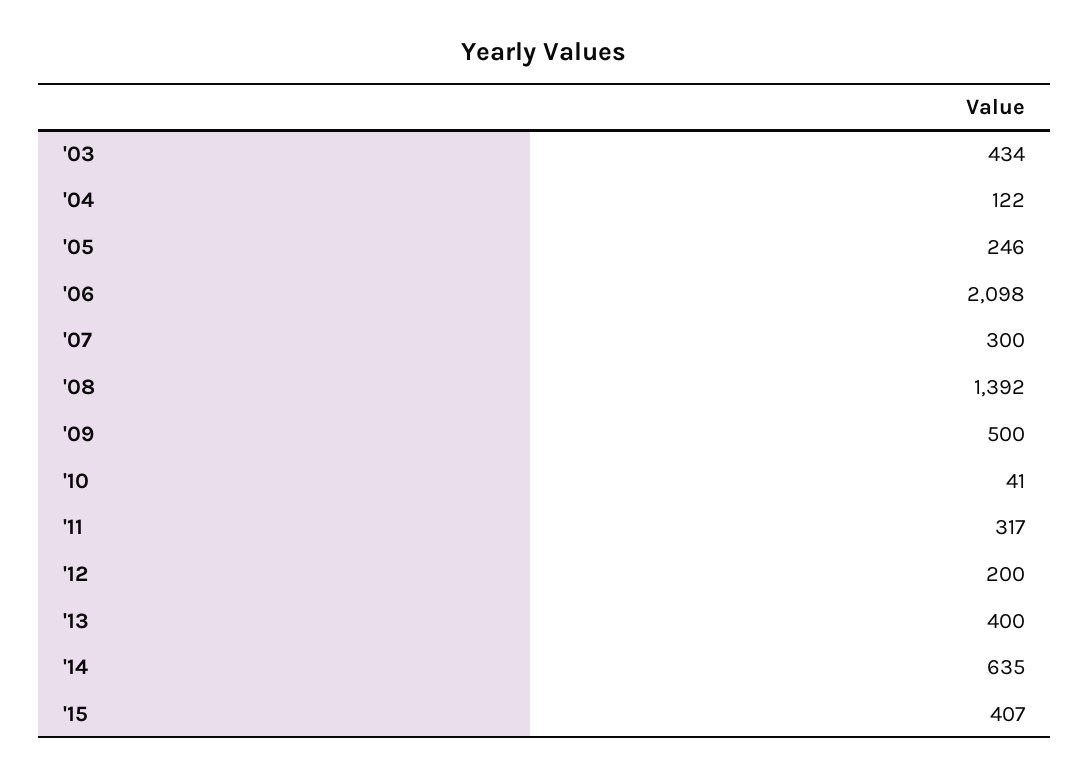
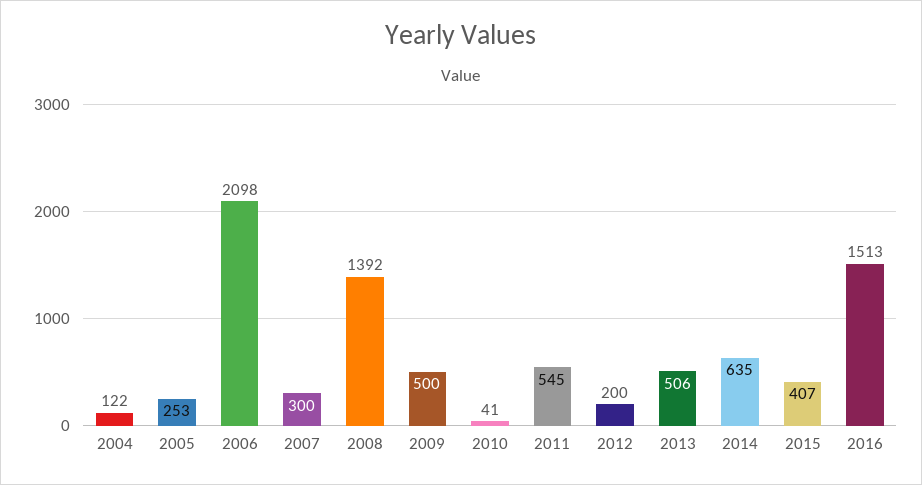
'03: 434 -> none
'05: 246 -> 253
'11: 317 -> 545
'13: 400 -> 506
2016: none -> 1513

